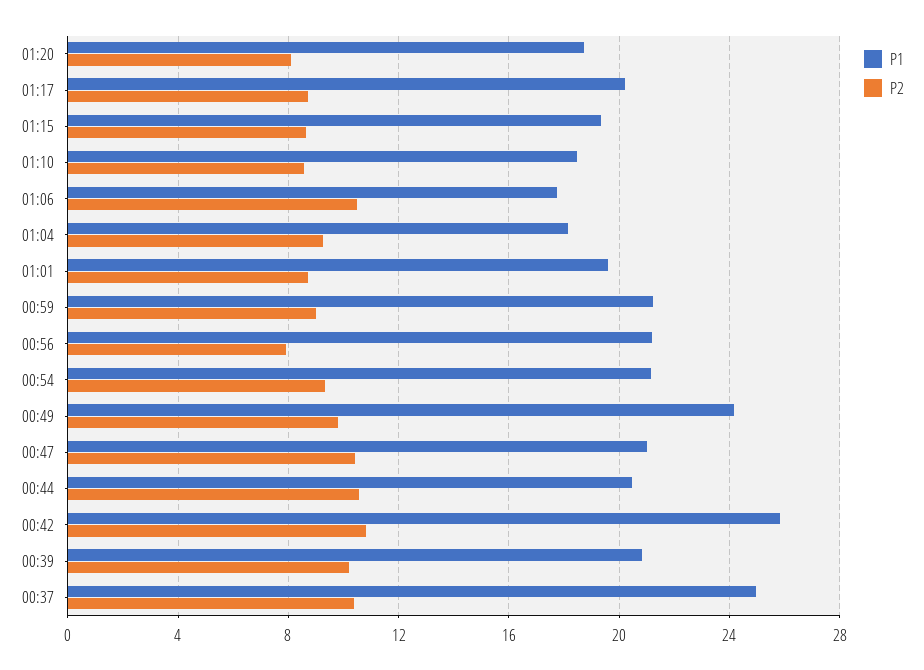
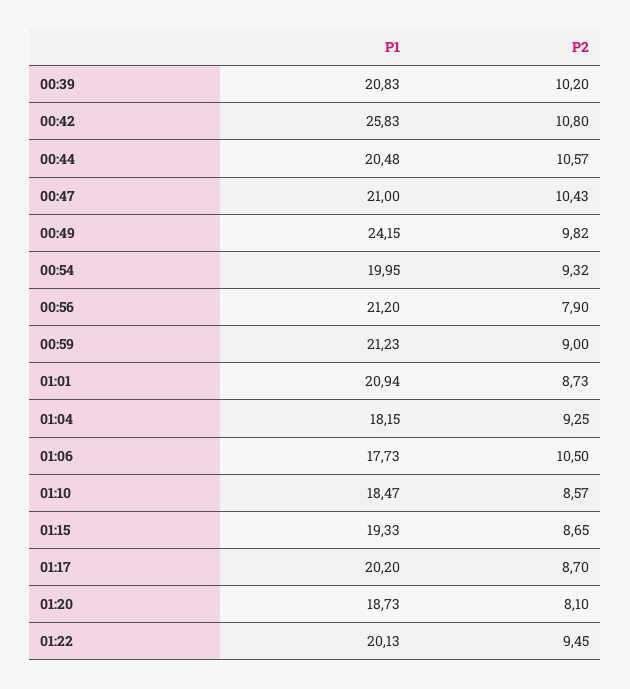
P1, 01:01: 19.5 -> 20.94
P1, 00:54: 21 -> 19.95
P1, 00:37: 25 -> none
P2, 00:37: 10.5 -> none
P1, 01:22: none -> 20.13
P2, 01:22: none -> 9.45

